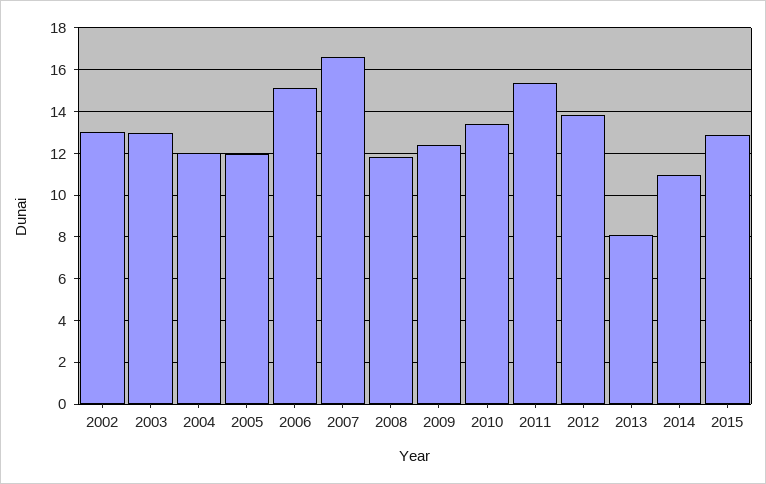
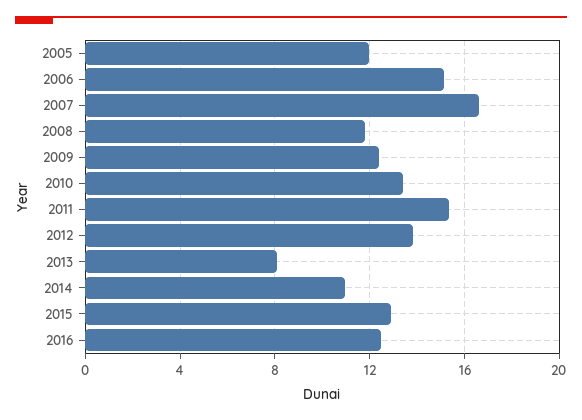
2002: 13 -> none
2003: 13 -> none
2004: 12 -> none
2016: none -> 12.5

